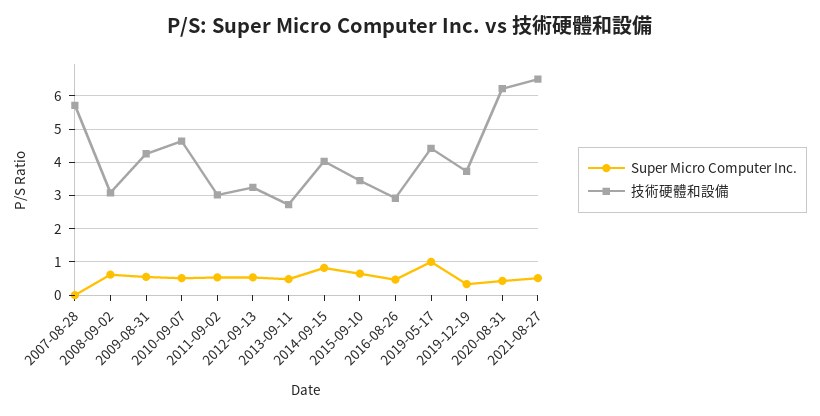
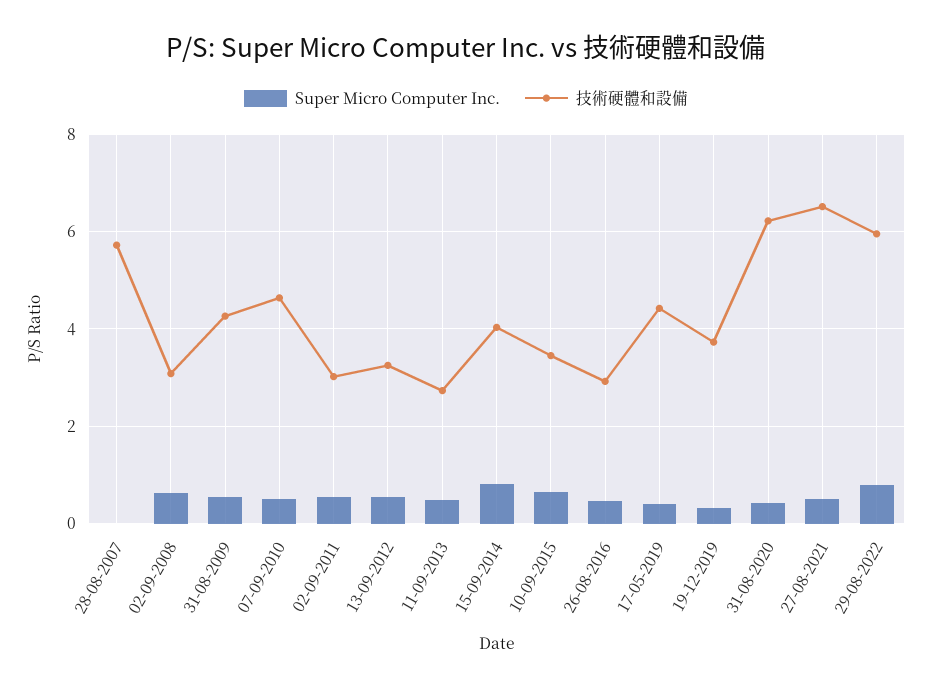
Super Micro Computer Inc., 2019-05-17: 1 -> 0.4
Super Micro Computer Inc., 29-08-2022: none -> 0.8
技術硬體和設備, 29-08-2022: none -> 6

